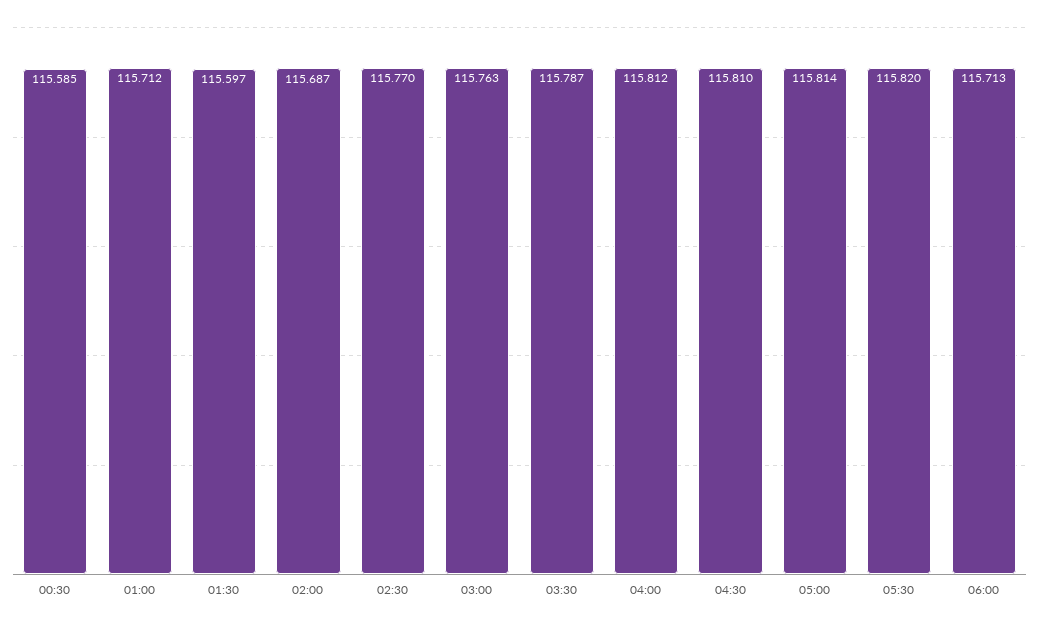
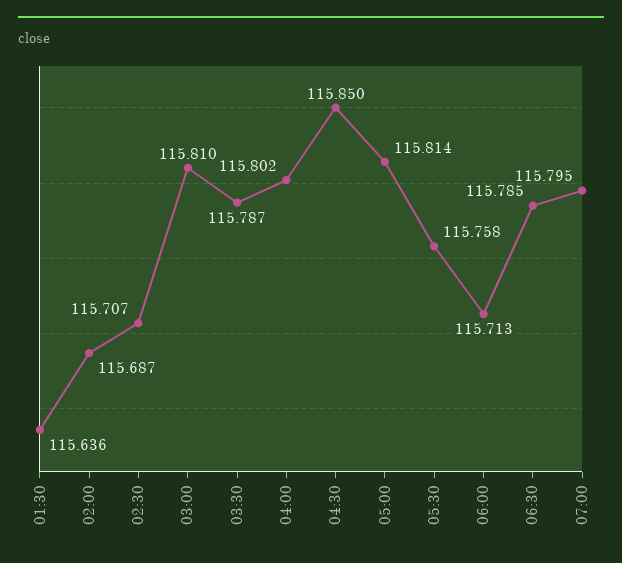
00:30: 115.585 -> none
01:00: 115.712 -> none
01:30: 115.597 -> 115.636
02:30: 115.77 -> 115.707
03:00: 115.763 -> 115.81
04:00: 115.812 -> 115.802
04:30: 115.81 -> 115.85
05:30: 115.82 -> 115.758
06:30: none -> 115.785
07:00: none -> 115.795

